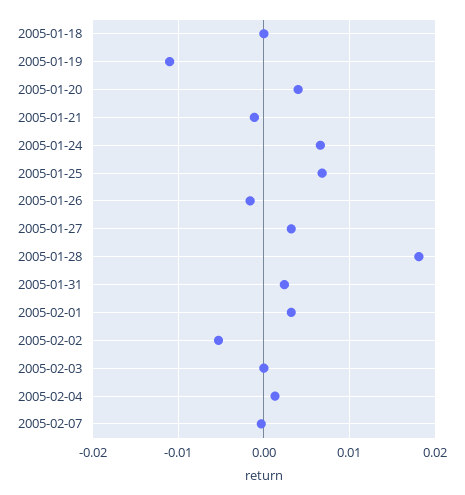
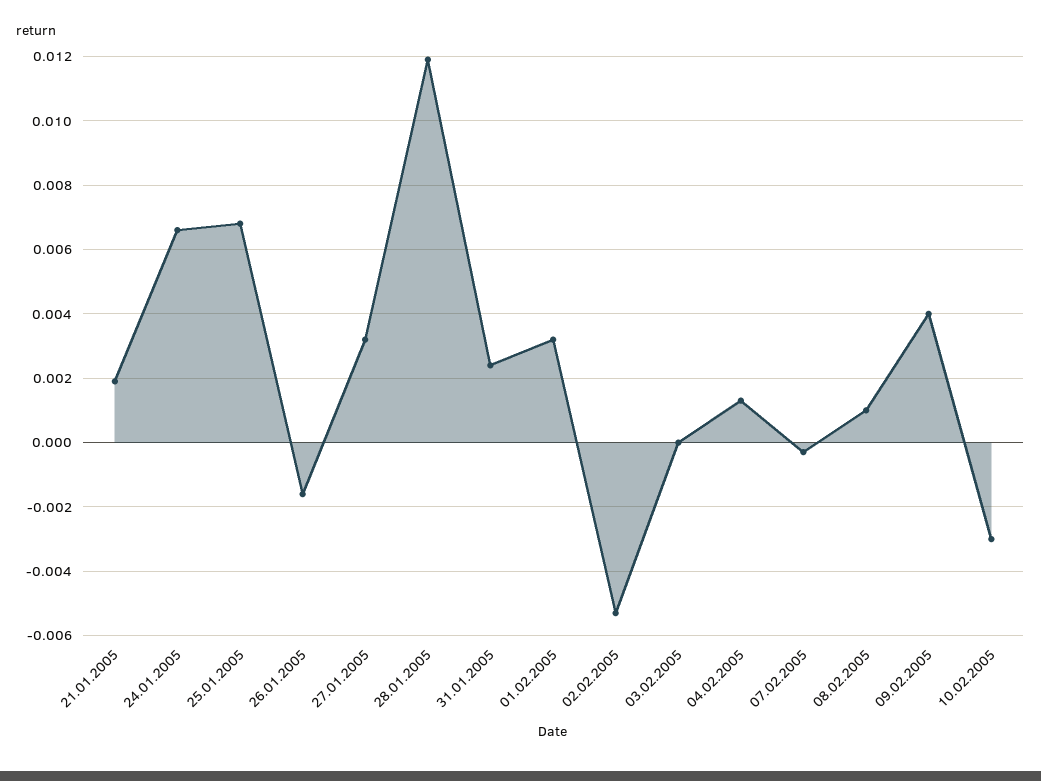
2005-01-18: 0 -> none
2005-01-19: -0.011 -> none
2005-01-20: 0.004 -> none
2005-01-21: -0.001 -> 0.002
2005-01-28: 0.018 -> 0.012
08.02.2005: none -> 0.001
09.02.2005: none -> 0.004
10.02.2005: none -> -0.003

